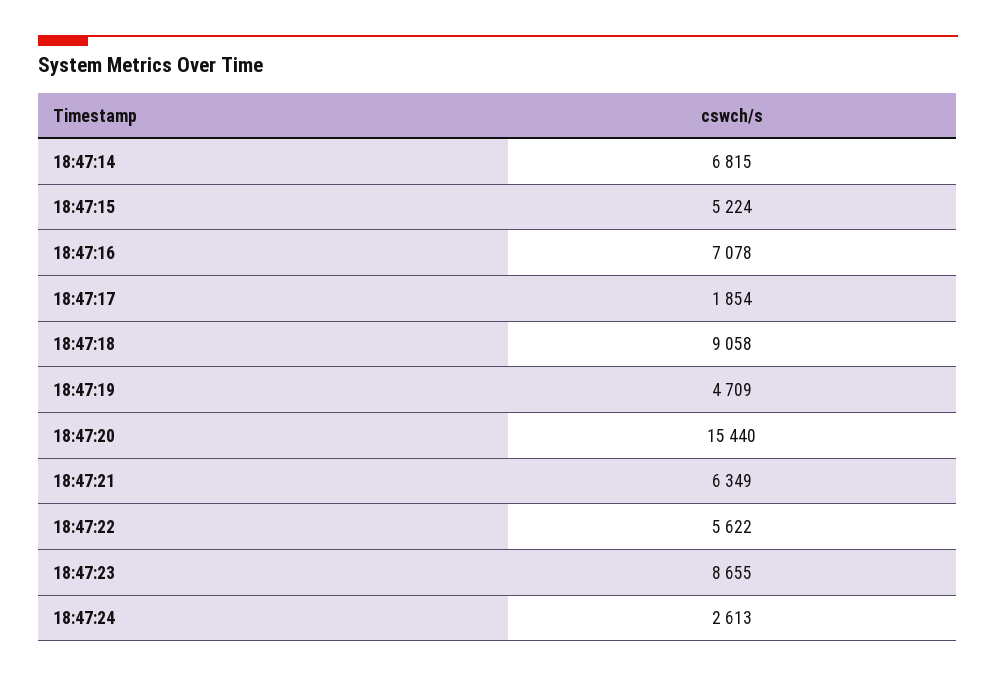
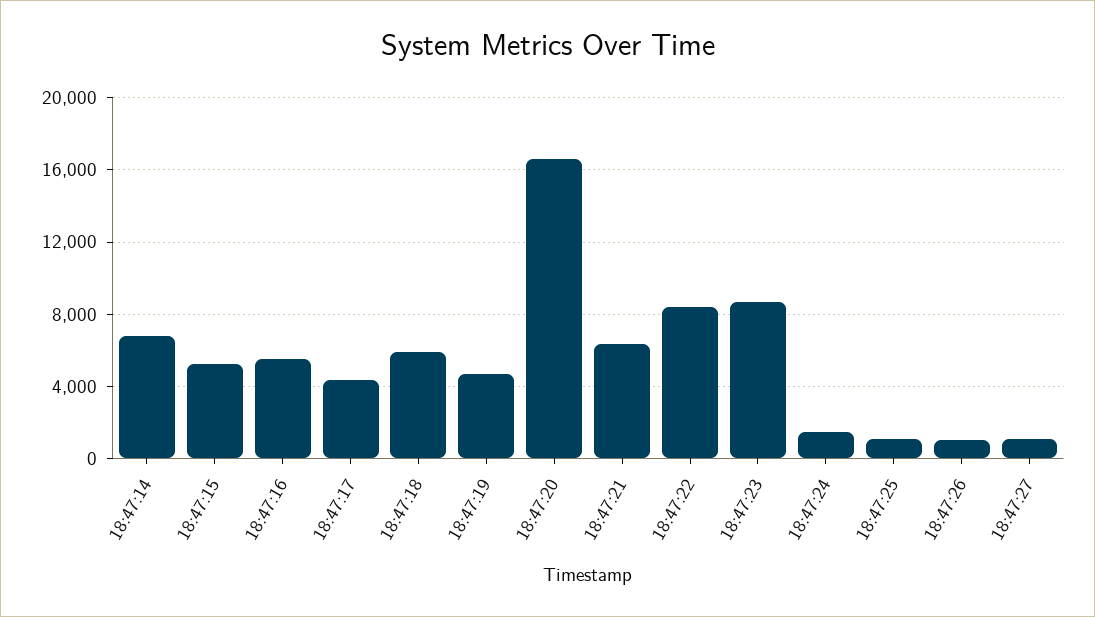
18:47:16: 7078 -> 5500
18:47:17: 1854 -> 4500
18:47:18: 9058 -> 6000
18:47:20: 15440 -> 16500
18:47:22: 5622 -> 8500
18:47:24: 2613 -> 1500
18:47:25: none -> 1000
18:47:26: none -> 1000
18:47:27: none -> 1000

